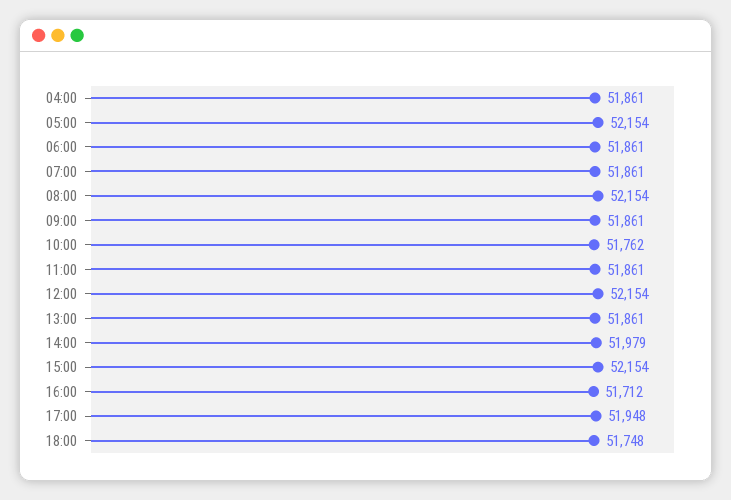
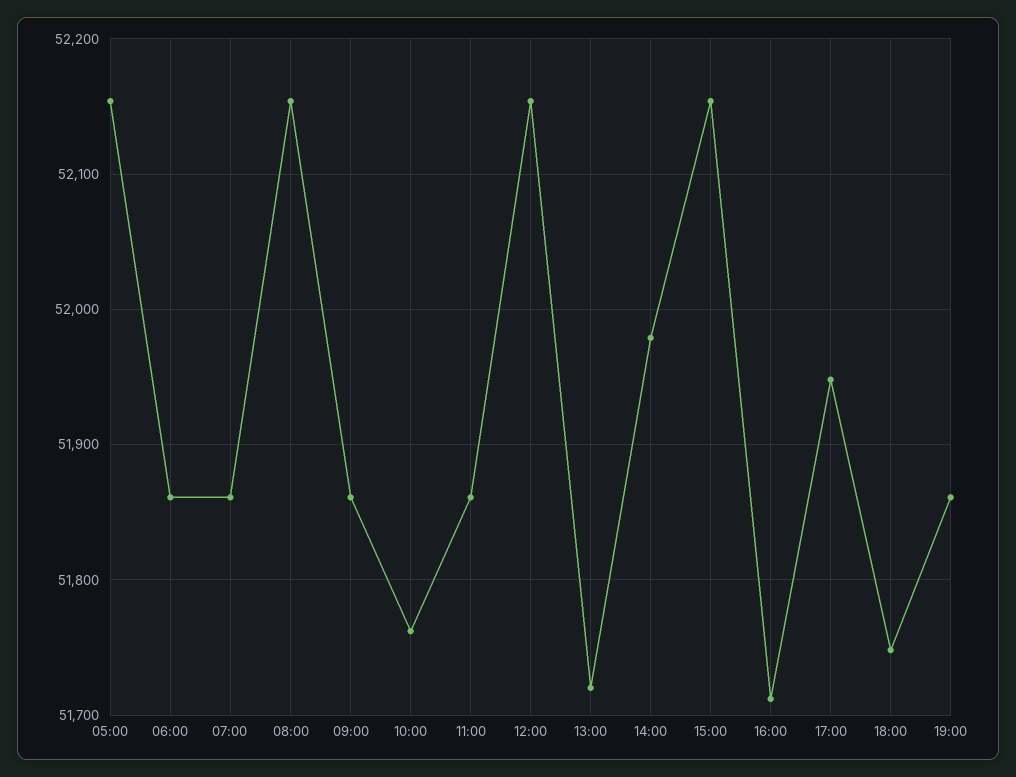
04:00: 51861 -> none
13:00: 51861 -> 51720
19:00: none -> 51860

